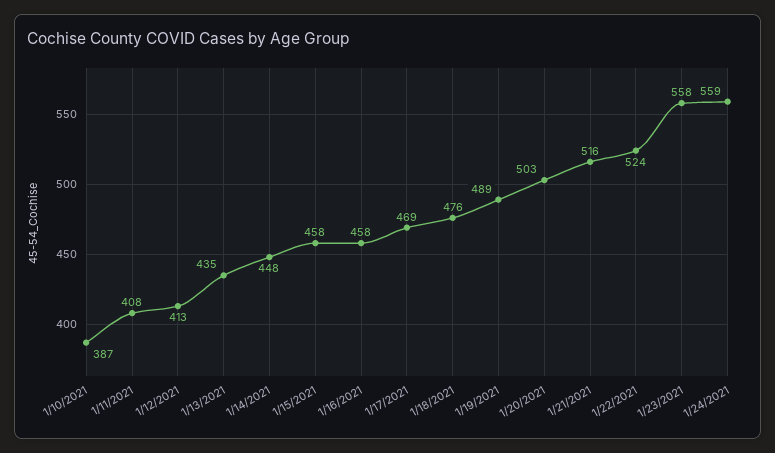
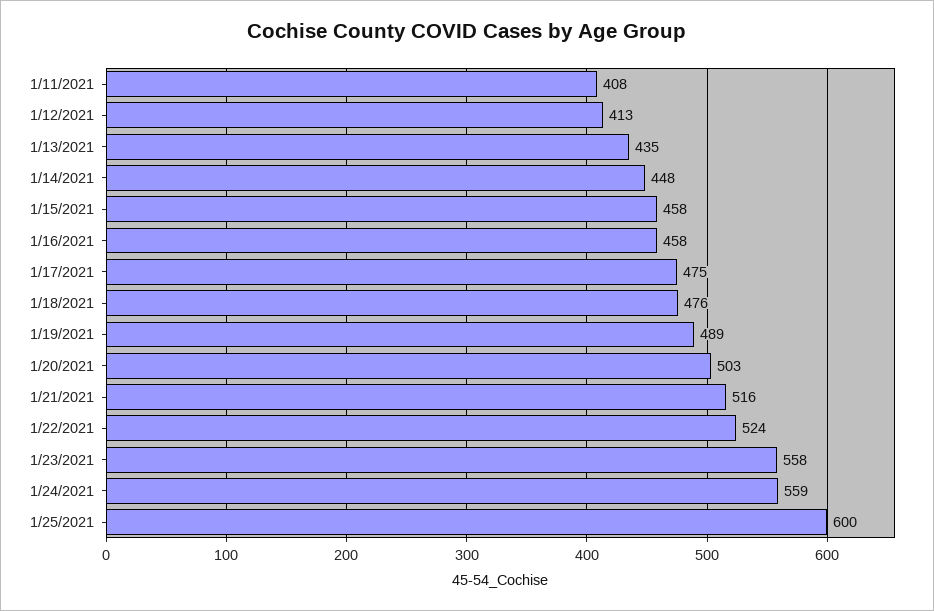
1/10/2021: 387 -> none
1/17/2021: 469 -> 475
1/25/2021: none -> 600

